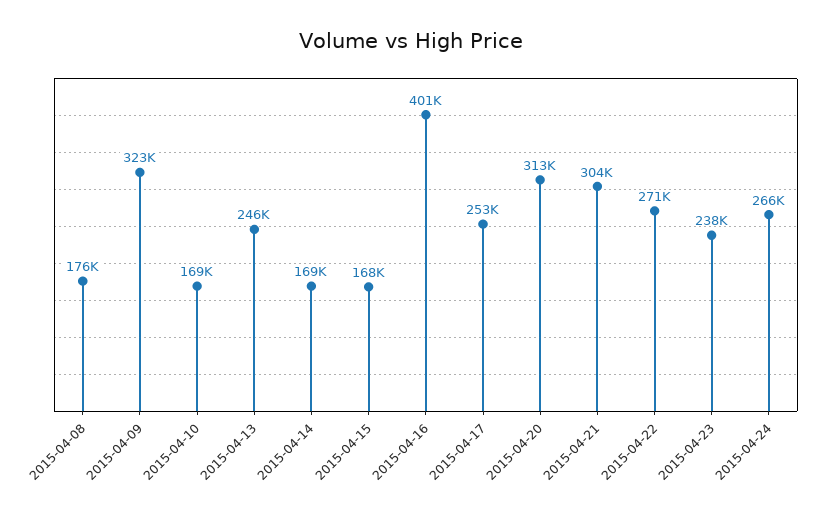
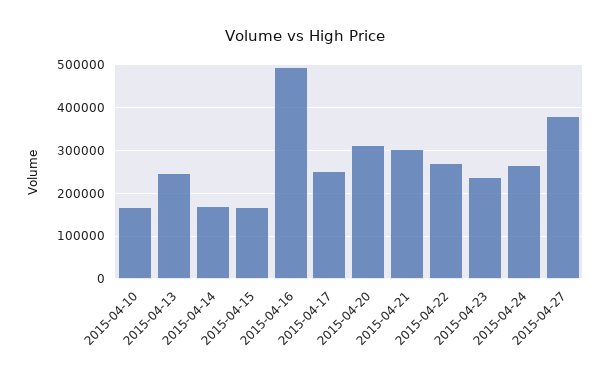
2015-04-08: 176000 -> none
2015-04-09: 323000 -> none
2015-04-16: 401000 -> 500000
2015-04-27: none -> 380000

